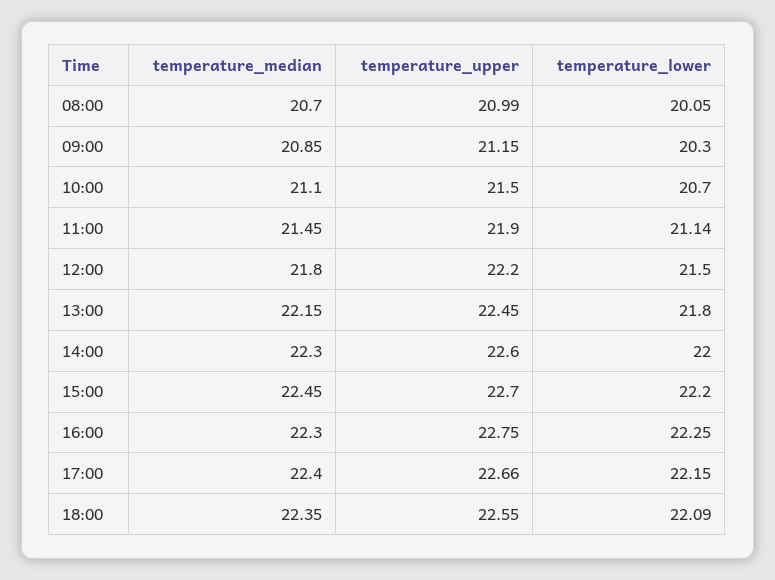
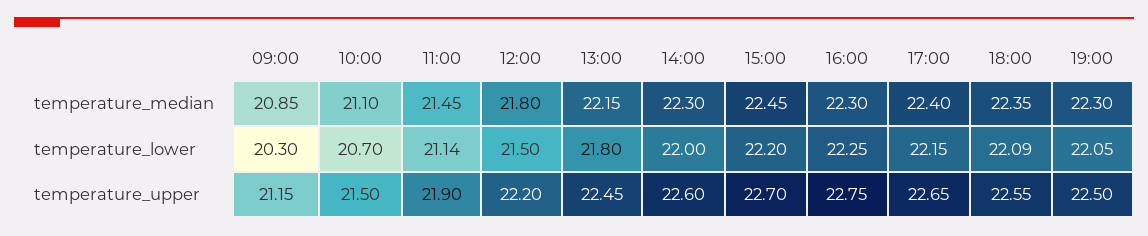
temperature_median, 08:00: 20.7 -> none
temperature_upper, 08:00: 20.99 -> none
temperature_lower, 08:00: 20.05 -> none
temperature_upper, 17:00: 22.66 -> 22.65
temperature_median, 19:00: none -> 22.3
temperature_lower, 19:00: none -> 22.05
temperature_upper, 19:00: none -> 22.5

